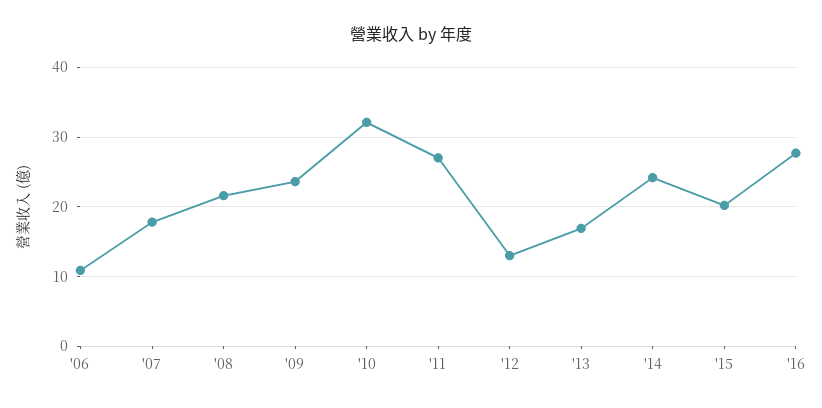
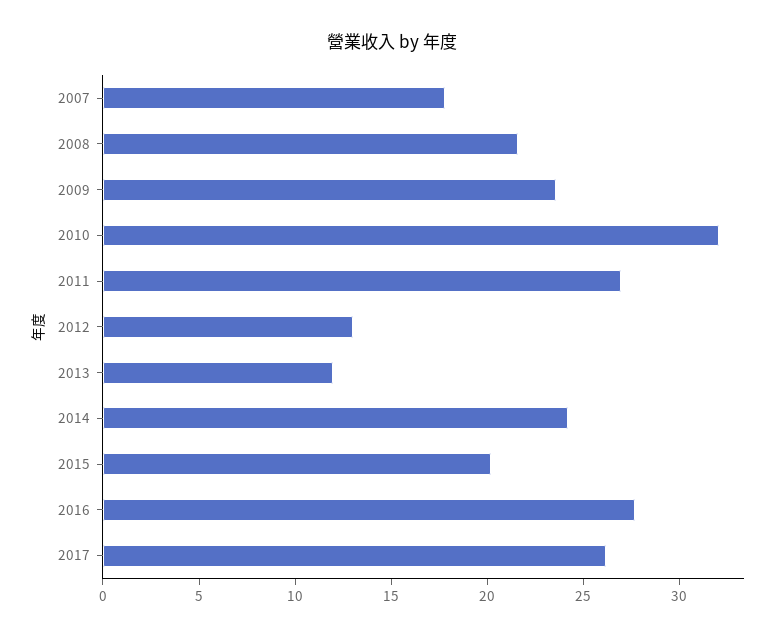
'06: 11 -> none
'13: 17 -> 12
2017: none -> 26

